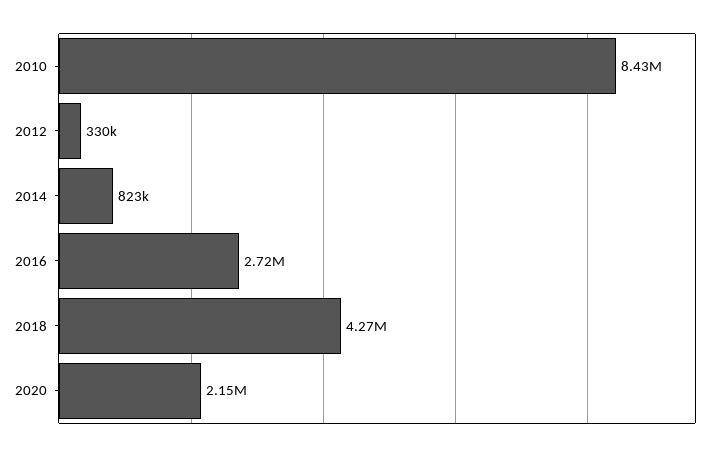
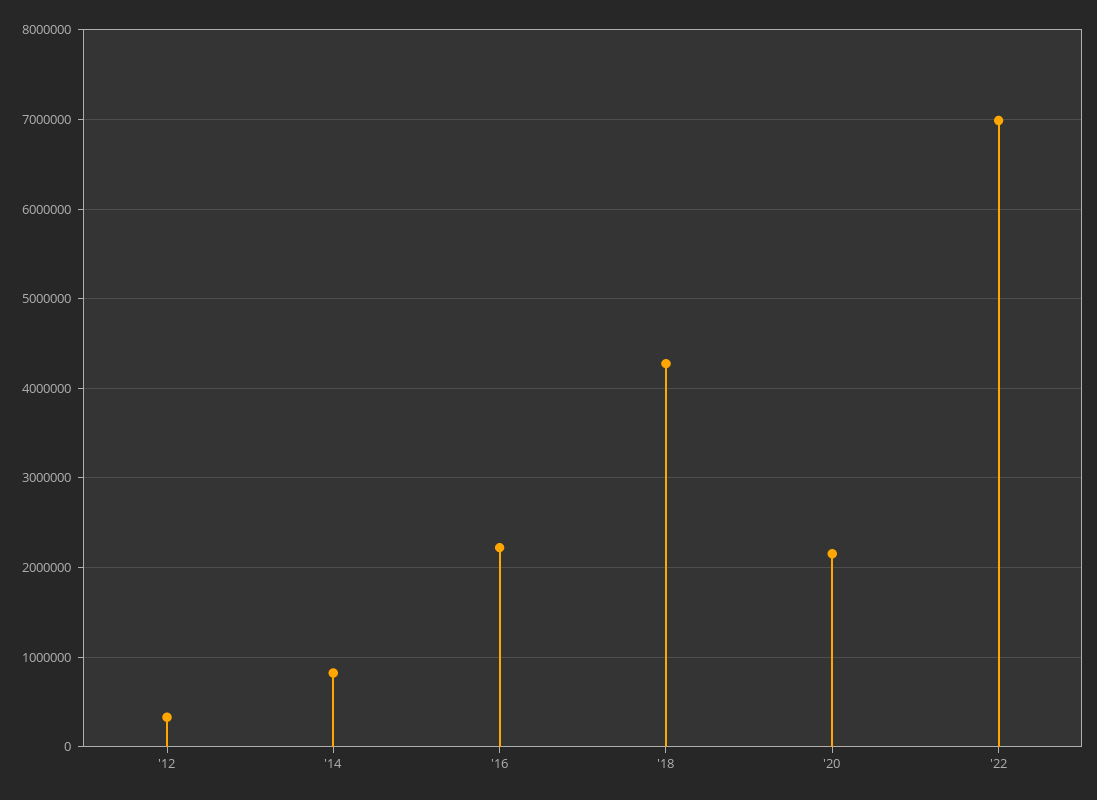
2010: 8430000 -> none
2016: 2720000 -> 2200000
'22: none -> 7000000

